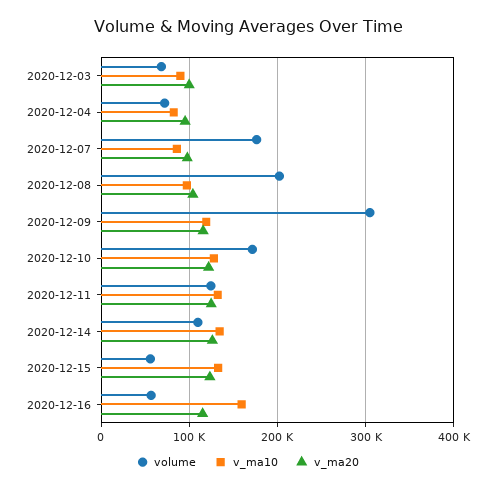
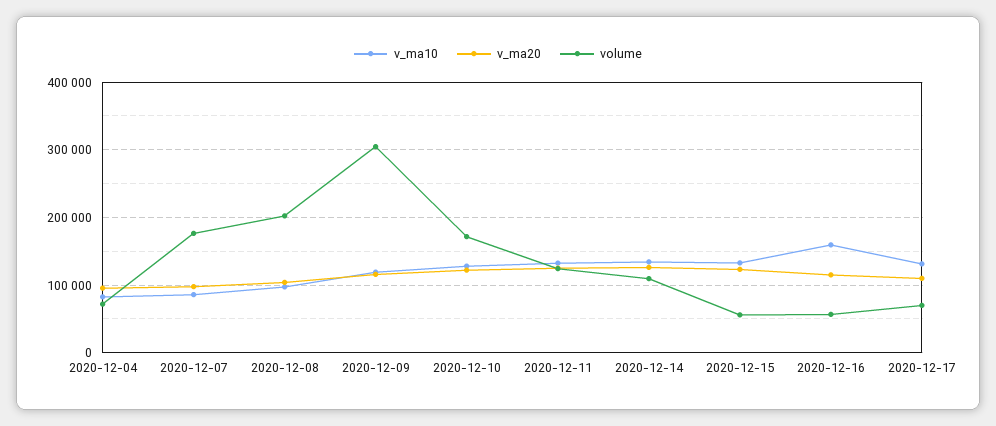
volume, 2020-12-03: 70000 -> none
v_ma10, 2020-12-03: 90000 -> none
v_ma20, 2020-12-03: 100000 -> none
v_ma10, 2020-12-17: none -> 130000
v_ma20, 2020-12-17: none -> 110000
volume, 2020-12-17: none -> 70000

